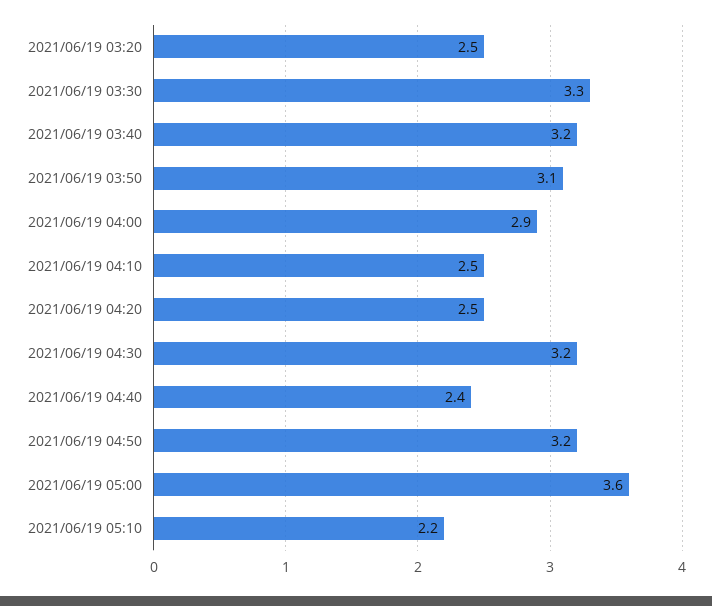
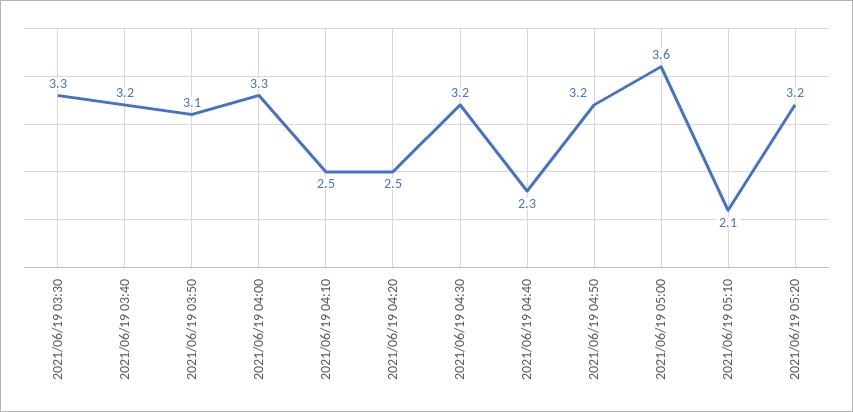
2021/06/19 03:20: 2.5 -> none
2021/06/19 04:00: 2.9 -> 3.3
2021/06/19 04:40: 2.4 -> 2.3
2021/06/19 05:10: 2.2 -> 2.1
2021/06/19 05:20: none -> 3.2

